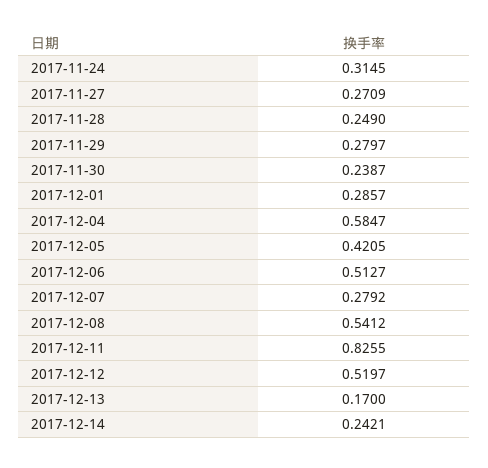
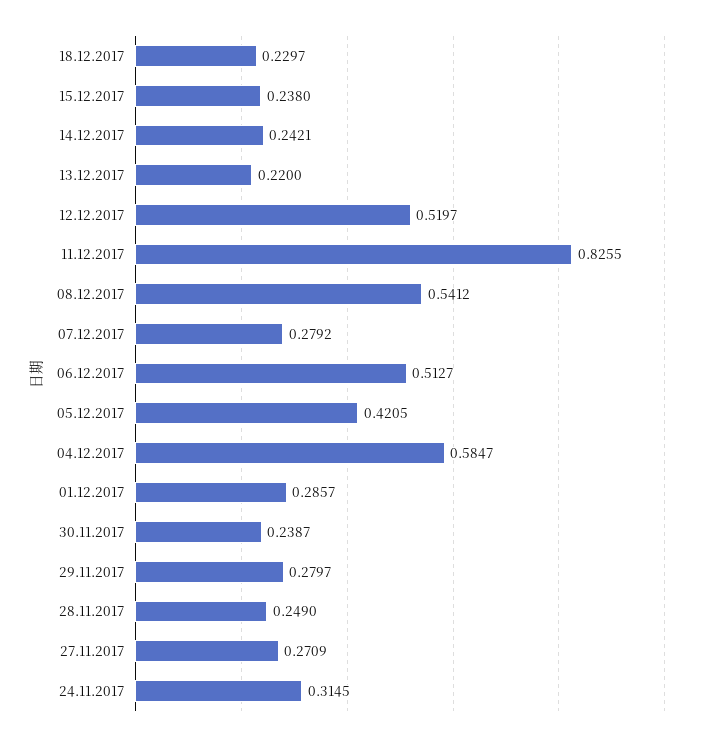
2017-12-13: 0.17 -> 0.22
18.12.2017: none -> 0.2297
15.12.2017: none -> 0.238

